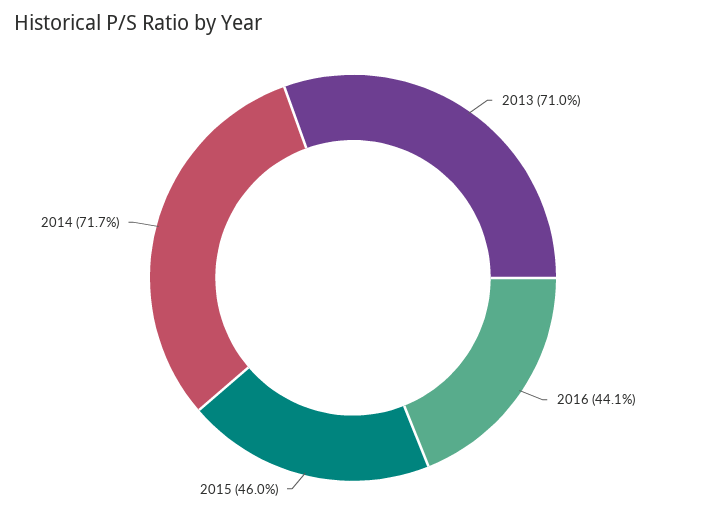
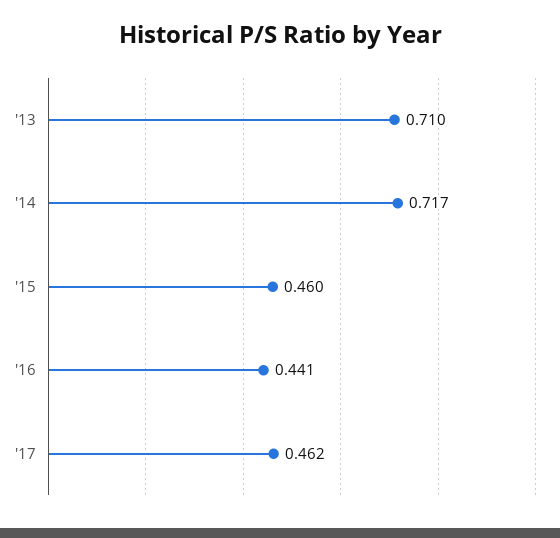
'17: none -> 0.462

